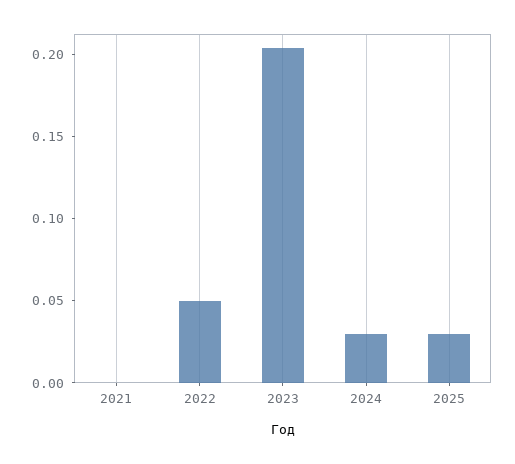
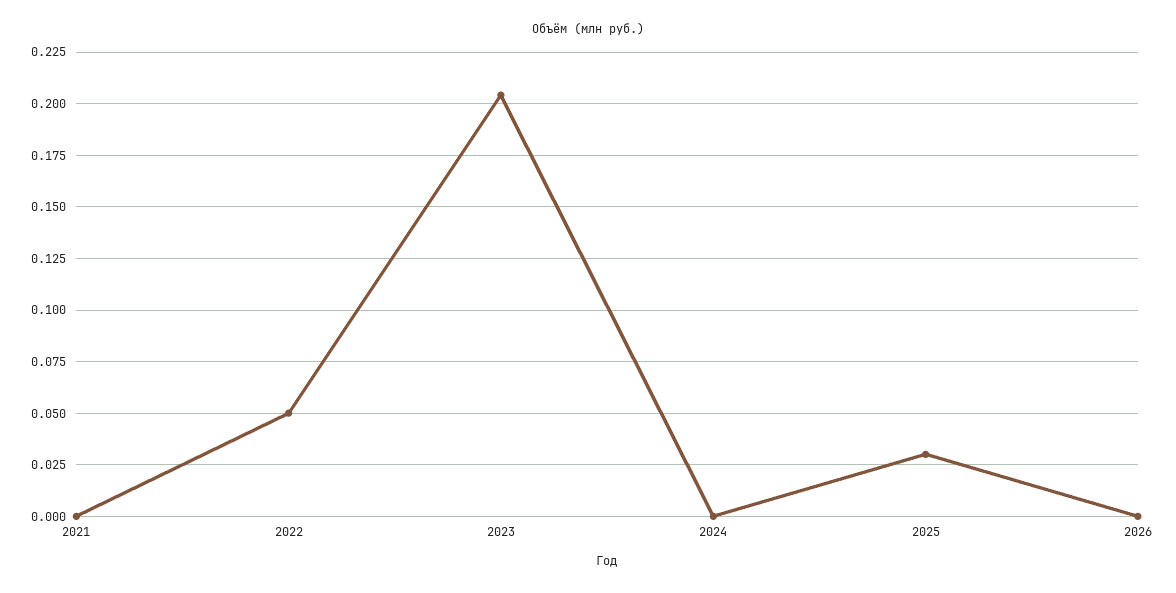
2024: 0.03 -> 0
2026: none -> 0

